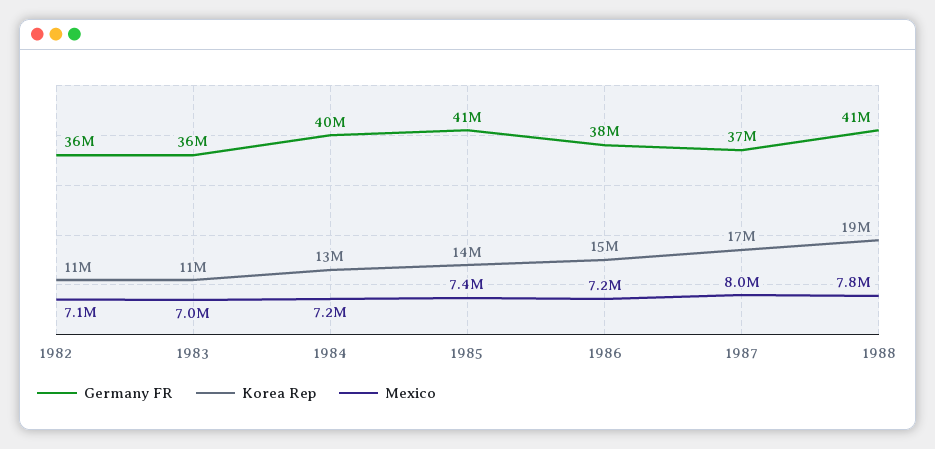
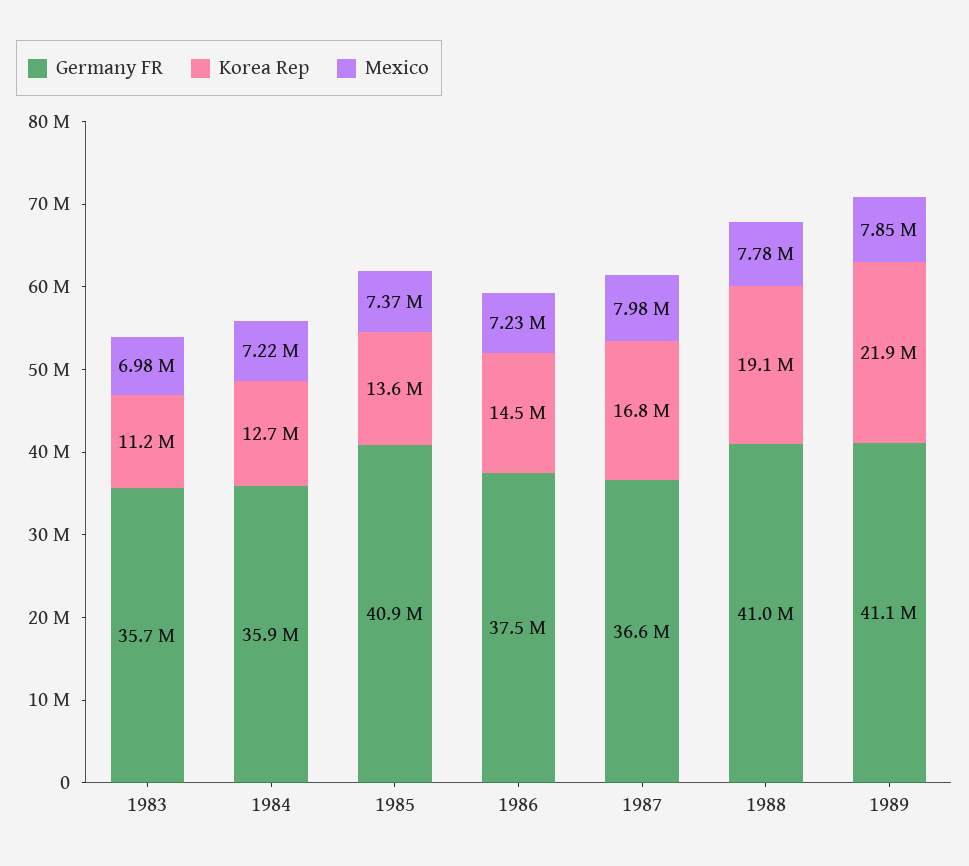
Germany FR, 1982: 36000000 -> none
Korea Rep, 1982: 11000000 -> none
Mexico, 1982: 7100000 -> none
Germany FR, 1984: 40000000 -> 35900000
Germany FR, 1989: none -> 41100000
Korea Rep, 1989: none -> 21900000
Mexico, 1989: none -> 7850000

